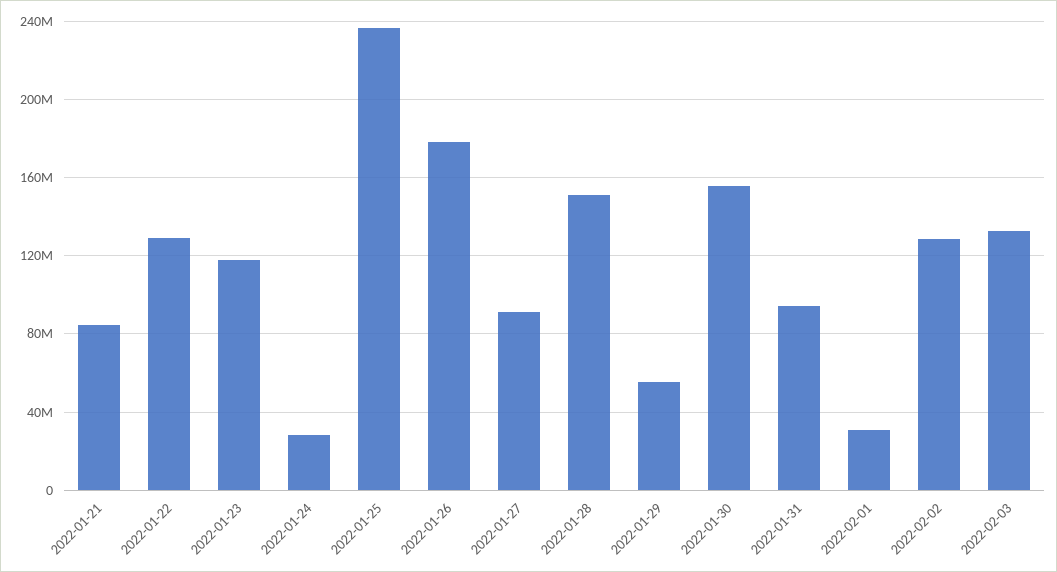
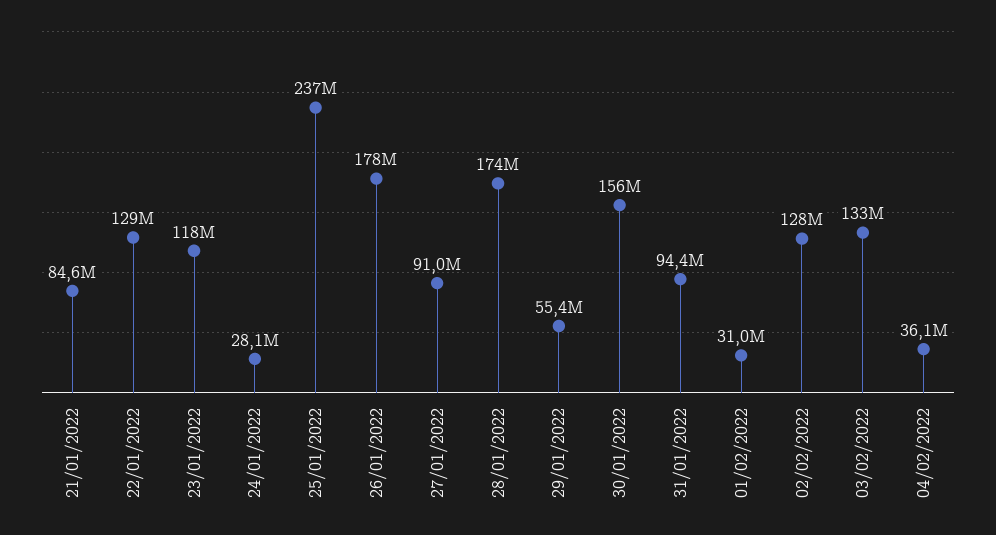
2022-01-28: 150000000 -> 174000000
04/02/2022: none -> 36100000

